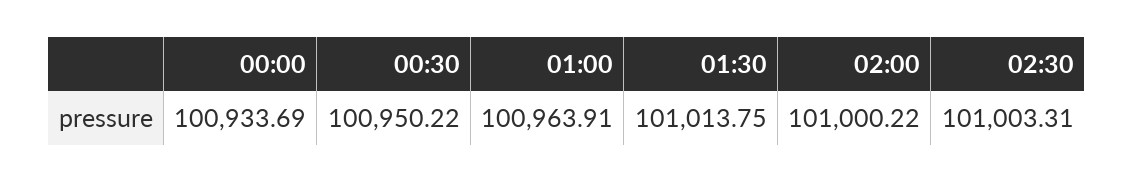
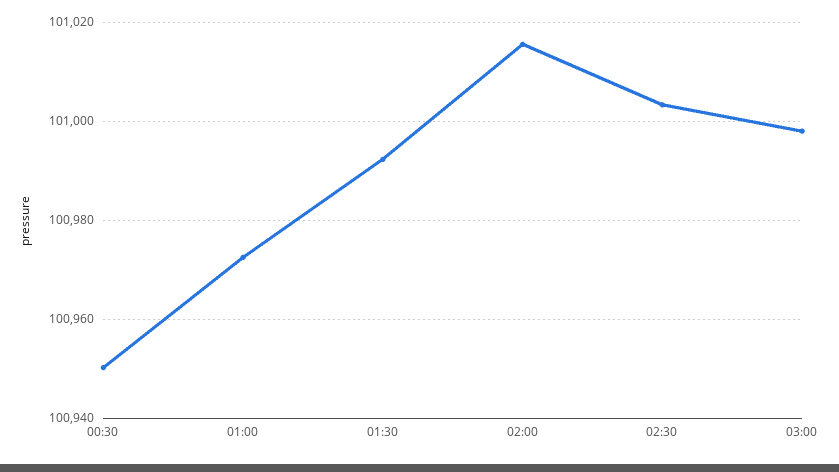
00:00: 100933.69 -> none
01:00: 100963.91 -> 100972
01:30: 101013.75 -> 100992
02:00: 101000.22 -> 101016
03:00: none -> 100998

